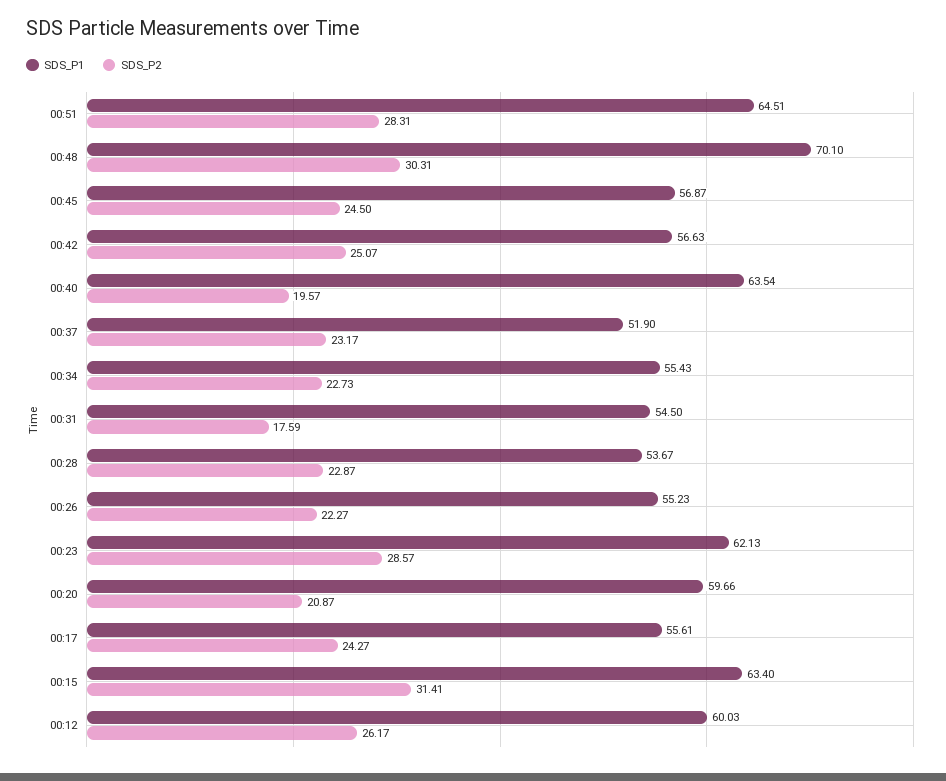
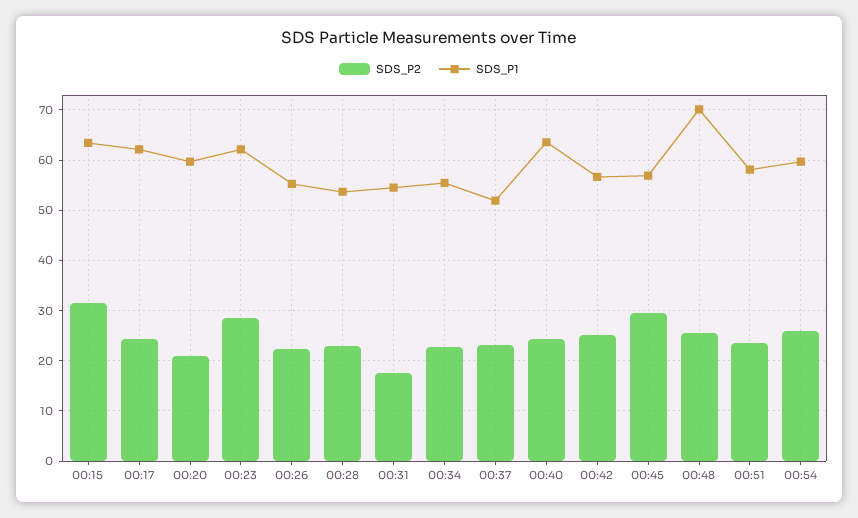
SDS_P1, 00:51: 64.51 -> 58
SDS_P2, 00:51: 28.31 -> 24
SDS_P2, 00:48: 30.31 -> 26
SDS_P2, 00:45: 24.5 -> 30
SDS_P2, 00:40: 19.57 -> 24
SDS_P1, 00:17: 55.61 -> 62
SDS_P1, 00:12: 60.03 -> none
SDS_P2, 00:12: 26.17 -> none
SDS_P2, 00:54: none -> 26
SDS_P1, 00:54: none -> 60

